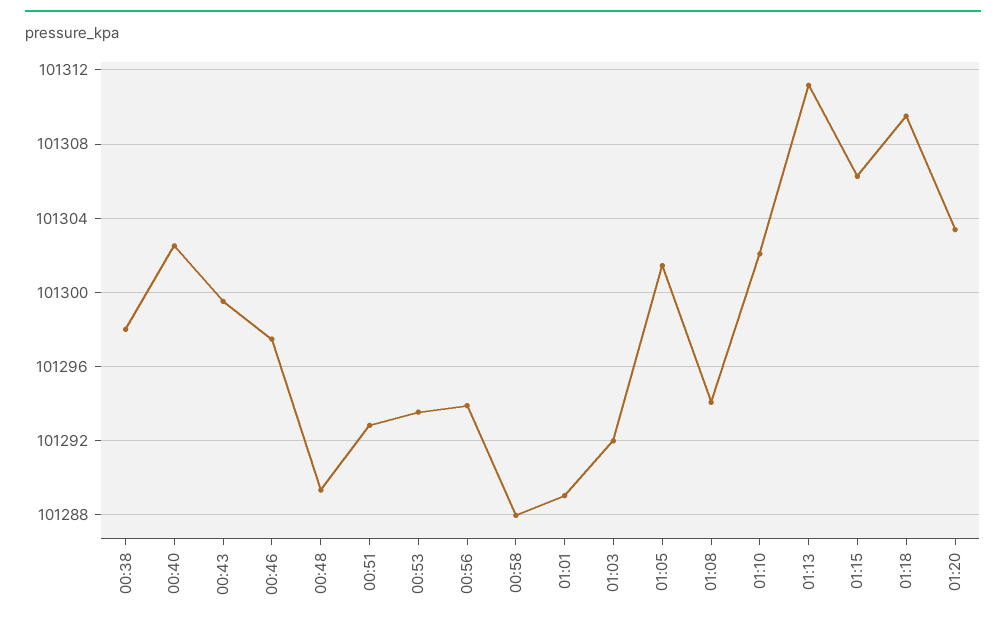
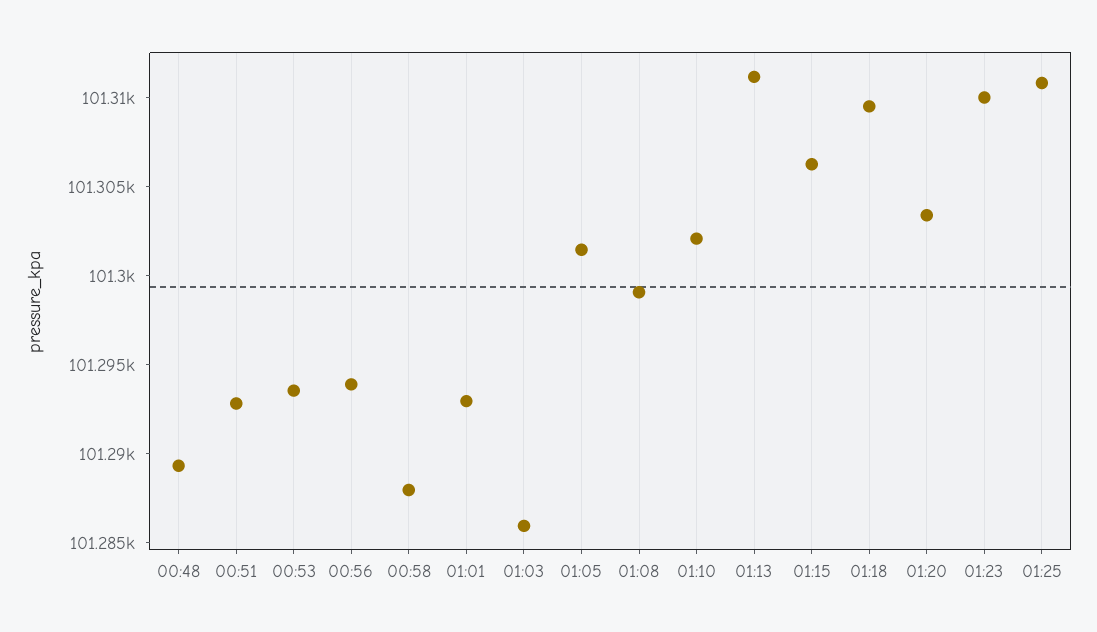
00:38: 101298 -> none
00:40: 101302.5 -> none
00:43: 101299.5 -> none
00:46: 101297.5 -> none
01:01: 101289 -> 101293
01:03: 101292 -> 101286
01:08: 101294 -> 101299
01:23: none -> 101310
01:25: none -> 101311

